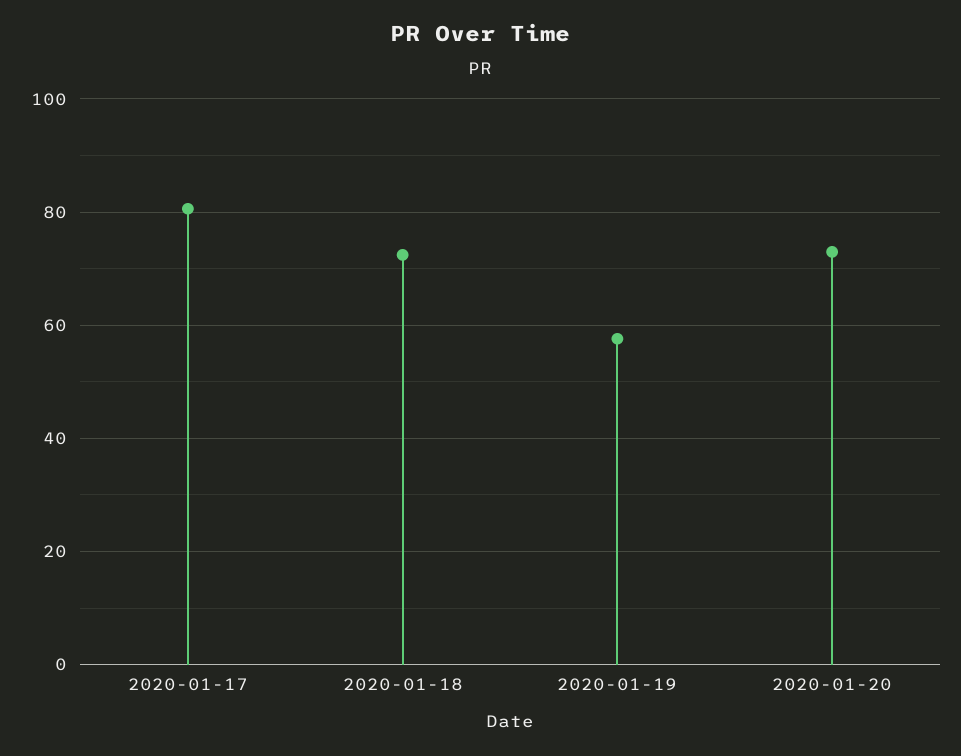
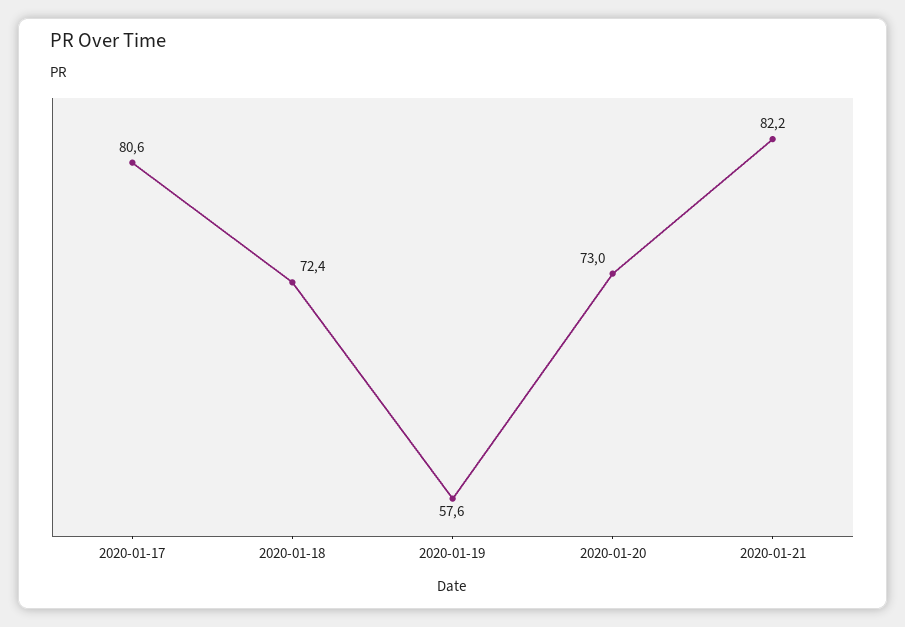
2020-01-21: none -> 82.2

